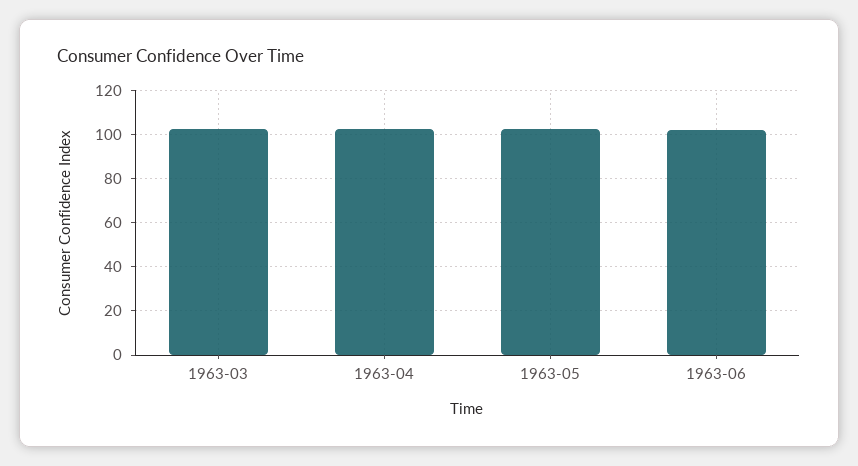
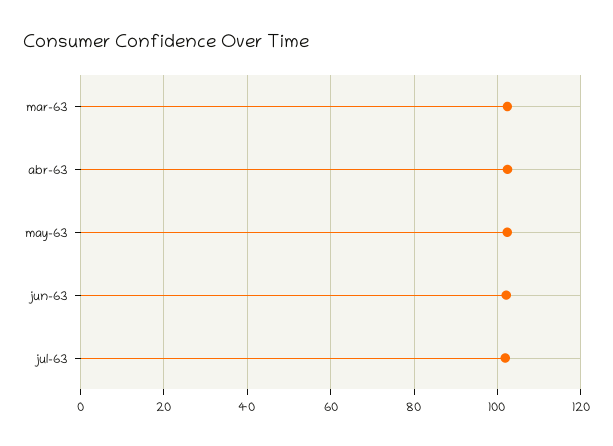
jul-63: none -> 102

